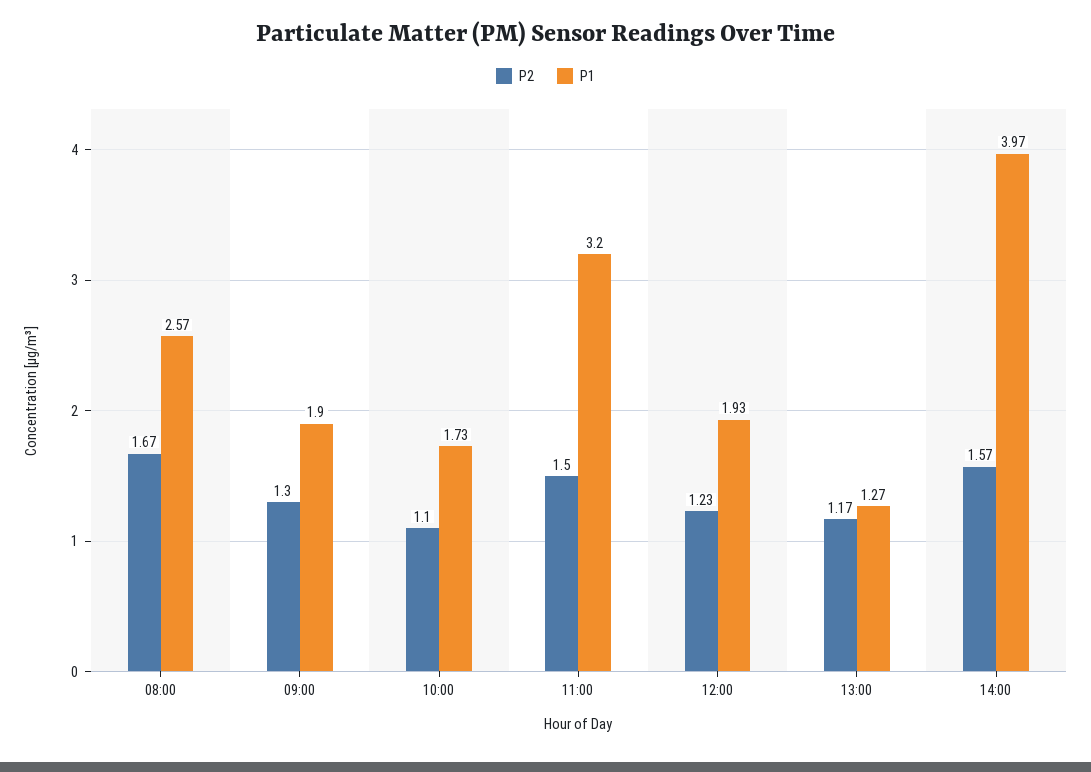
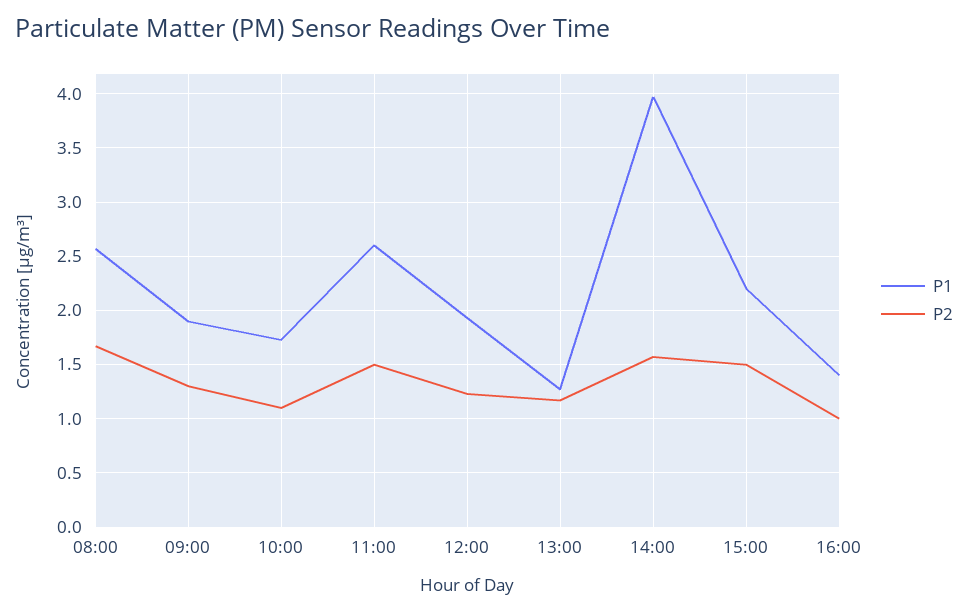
P1, 11:00: 3.2 -> 2.6
P1, 15:00: none -> 2.2
P2, 15:00: none -> 1.5
P1, 16:00: none -> 1.4
P2, 16:00: none -> 1

